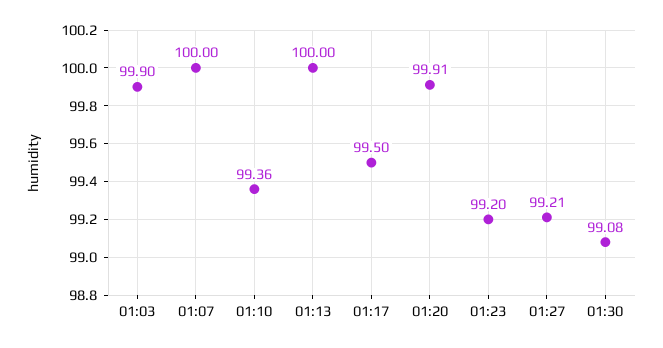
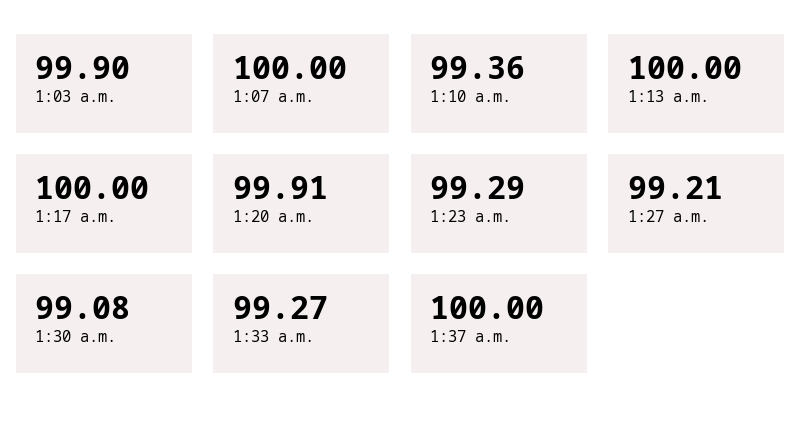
01:17: 99.5 -> 100
01:23: 99.2 -> 99.29
1:33 a.m.: none -> 99.27
1:37 a.m.: none -> 100

